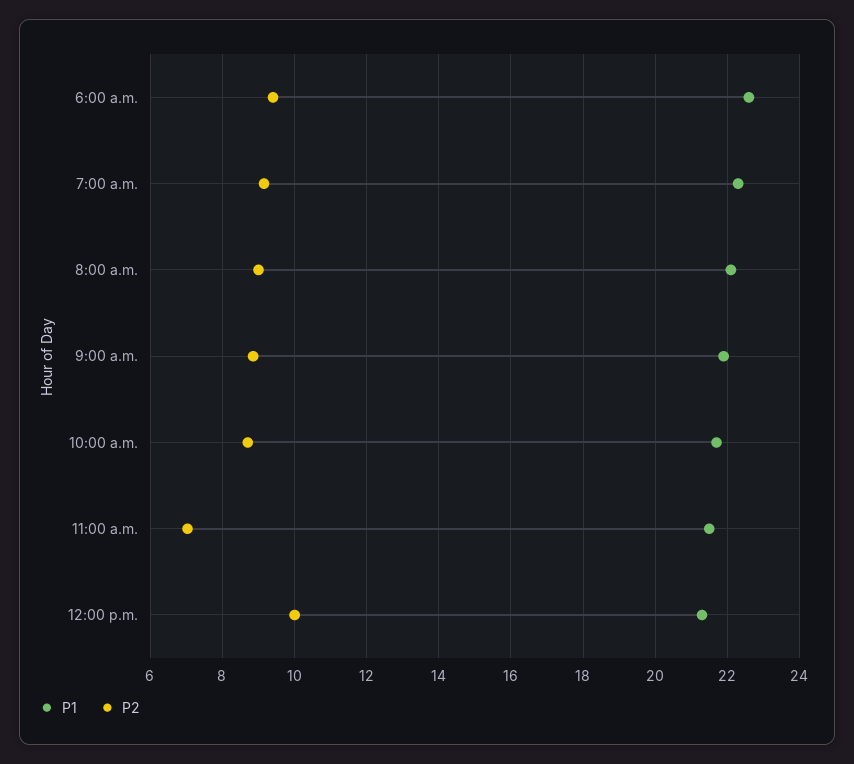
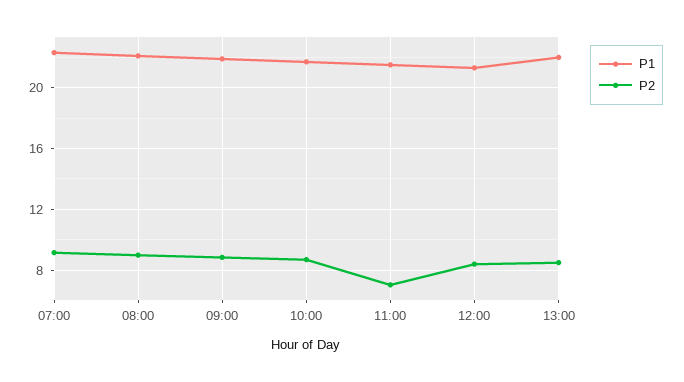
P1, 6:00 a.m.: 22.6 -> none
P2, 6:00 a.m.: 9.4 -> none
P2, 12:00 p.m.: 10 -> 8.5
P1, 13:00: none -> 22
P2, 13:00: none -> 8.5

